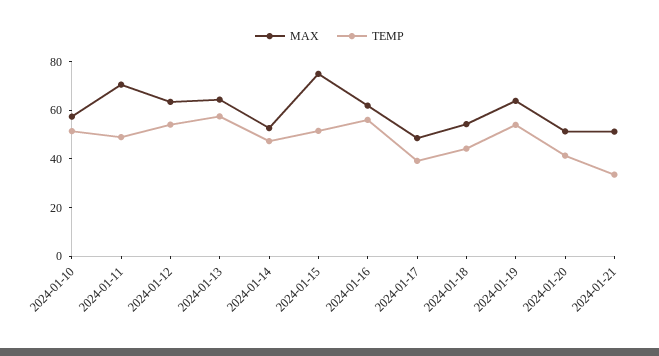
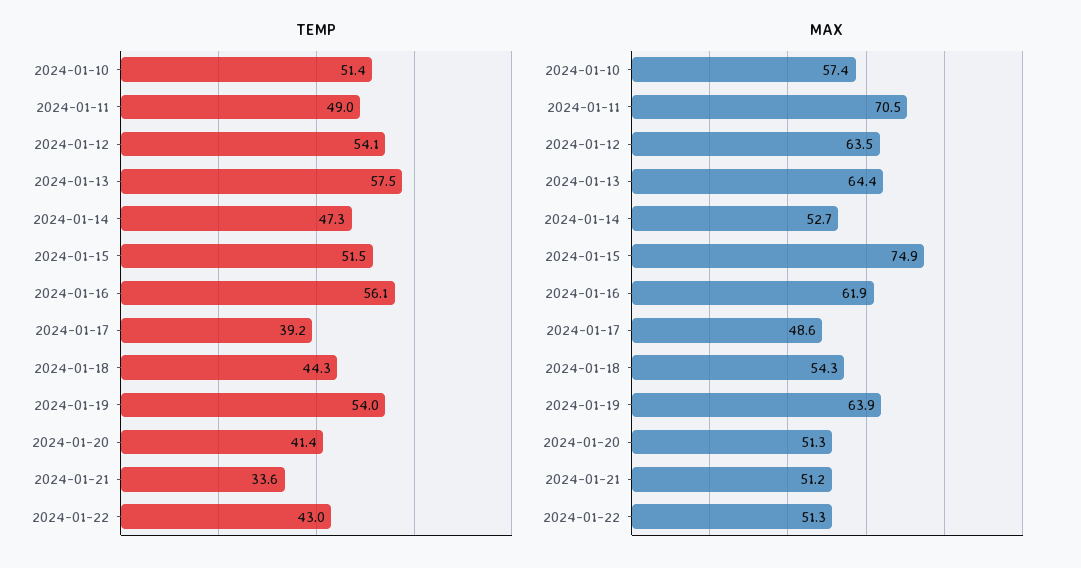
TEMP, 2024-01-22: none -> 43
MAX, 2024-01-22: none -> 51.3

